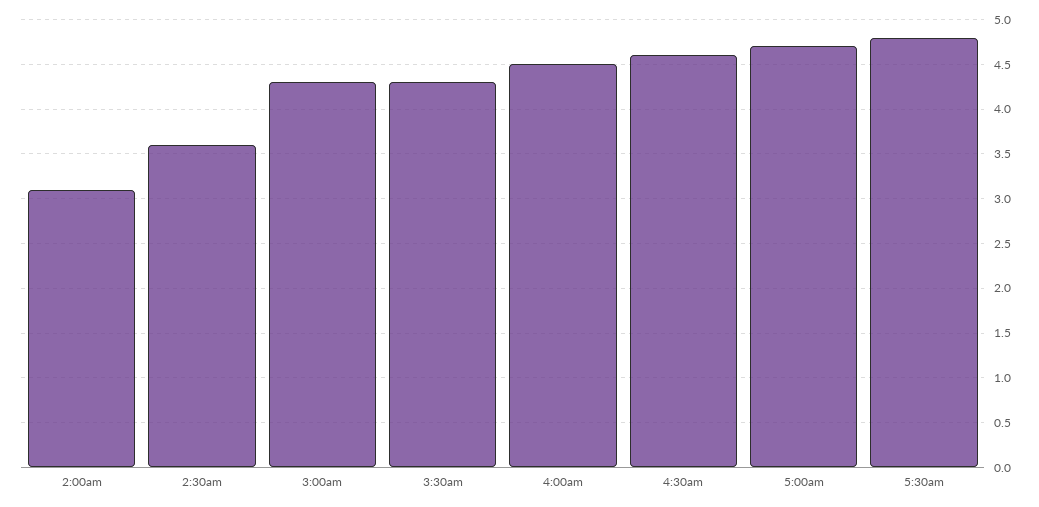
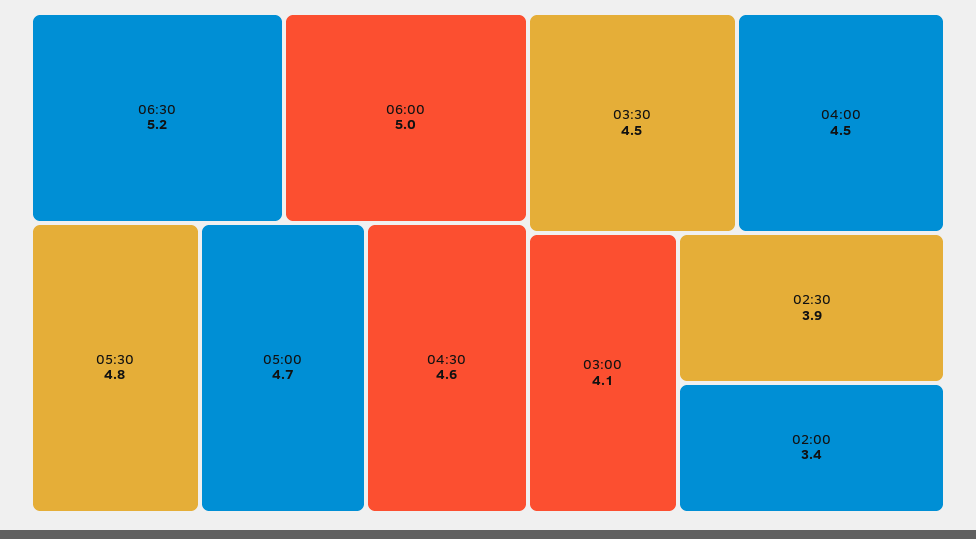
2:00am: 3.1 -> 3.4
2:30am: 3.6 -> 3.9
3:00am: 4.3 -> 4.1
3:30am: 4.3 -> 4.5
06:30: none -> 5.2
06:00: none -> 5

